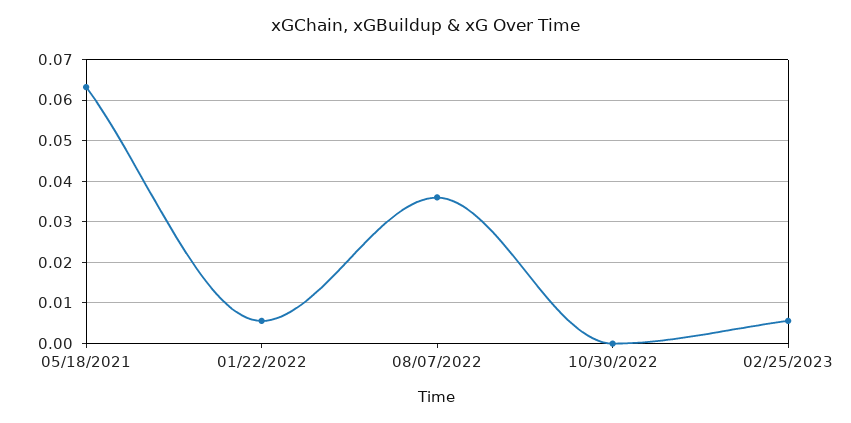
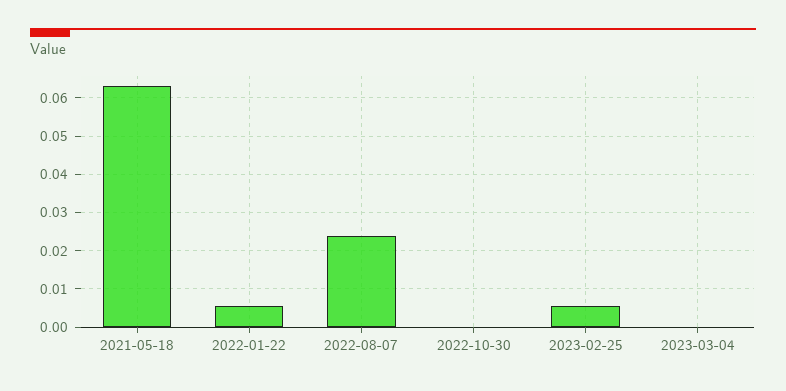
08/07/2022: 0.036 -> 0.024
2023-03-04: none -> 0

